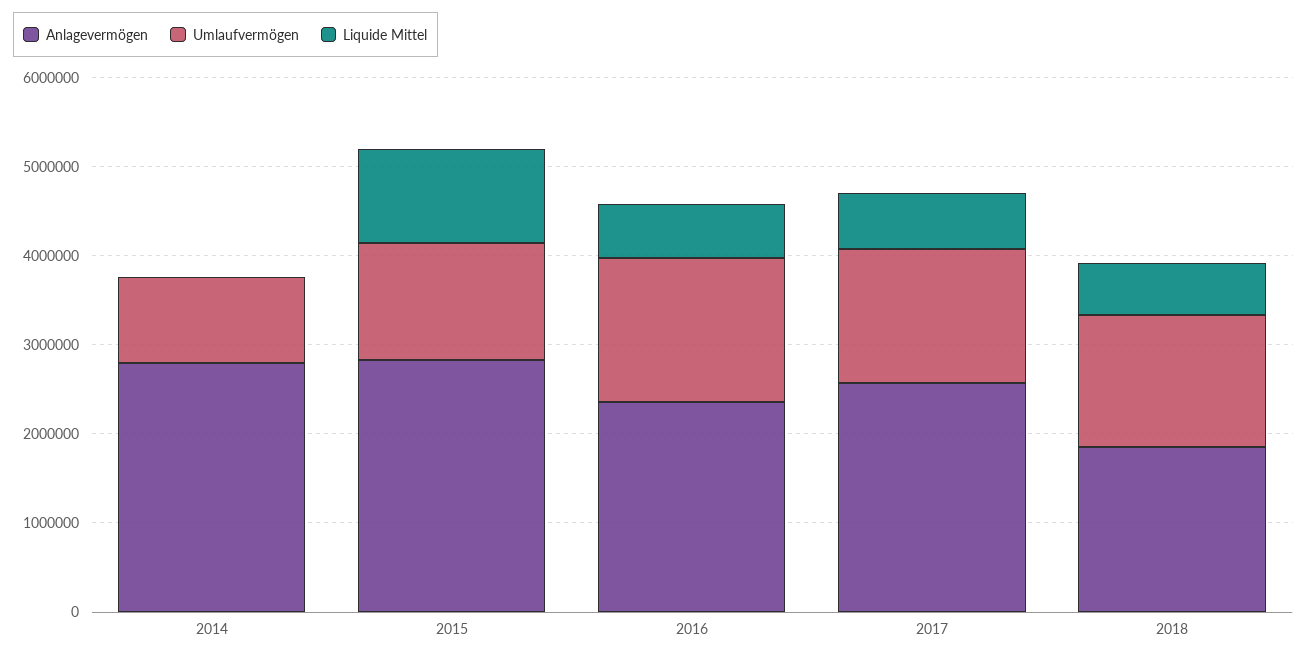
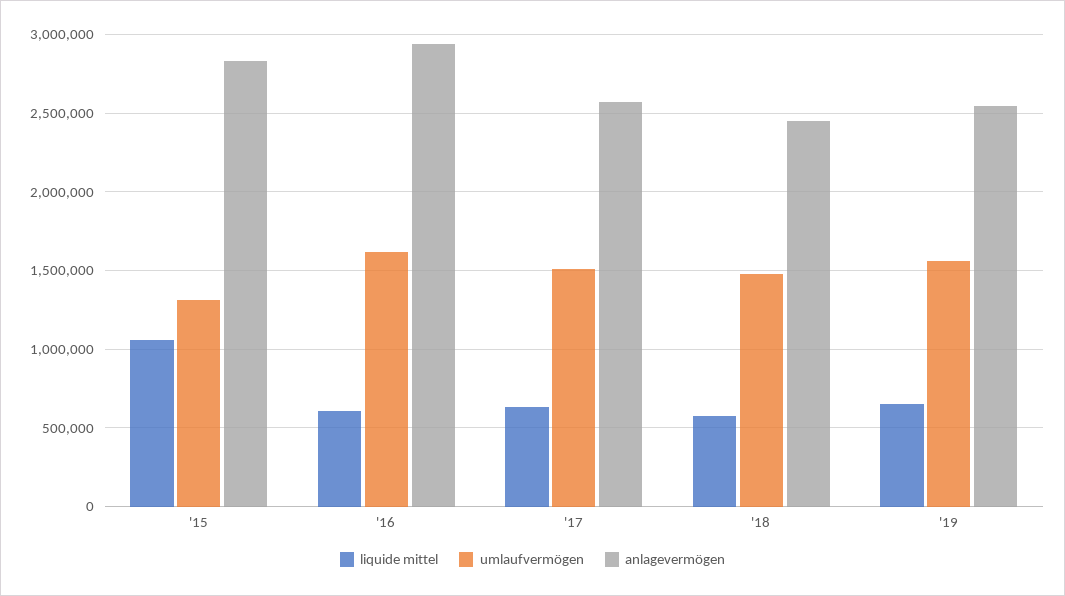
Anlagevermögen, 2014: 2800000 -> none
Umlaufvermögen, 2014: 1000000 -> none
Liquide Mittel, 2014: 0 -> none
Anlagevermögen, 2016: 2400000 -> 2950000
Anlagevermögen, 2018: 1800000 -> 2450000
Liquide Mittel, '19: none -> 650000
Umlaufvermögen, '19: none -> 1550000
Anlagevermögen, '19: none -> 2550000

